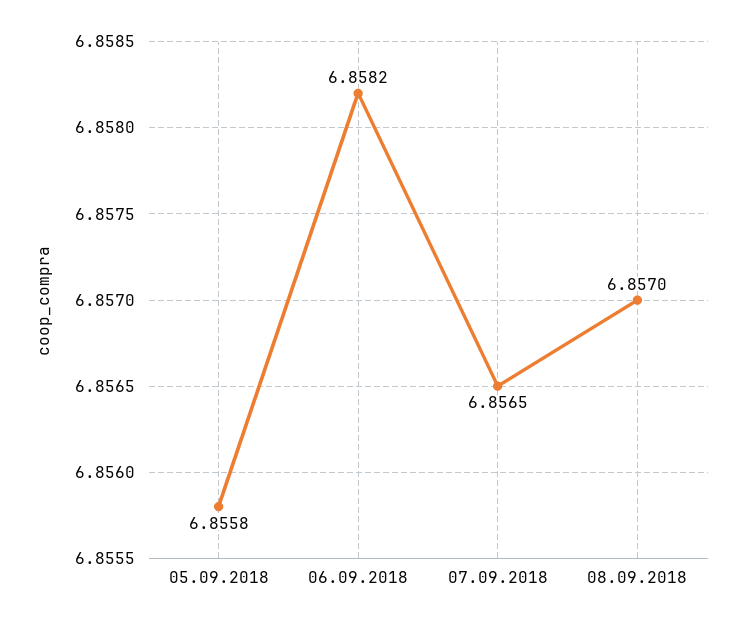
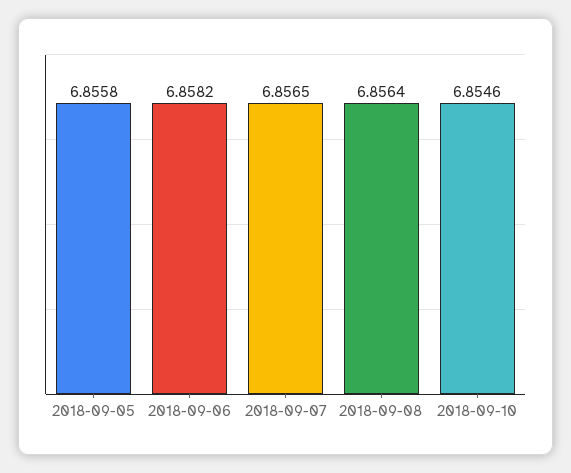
08.09.2018: 6.857 -> 6.8564
2018-09-10: none -> 6.8546

